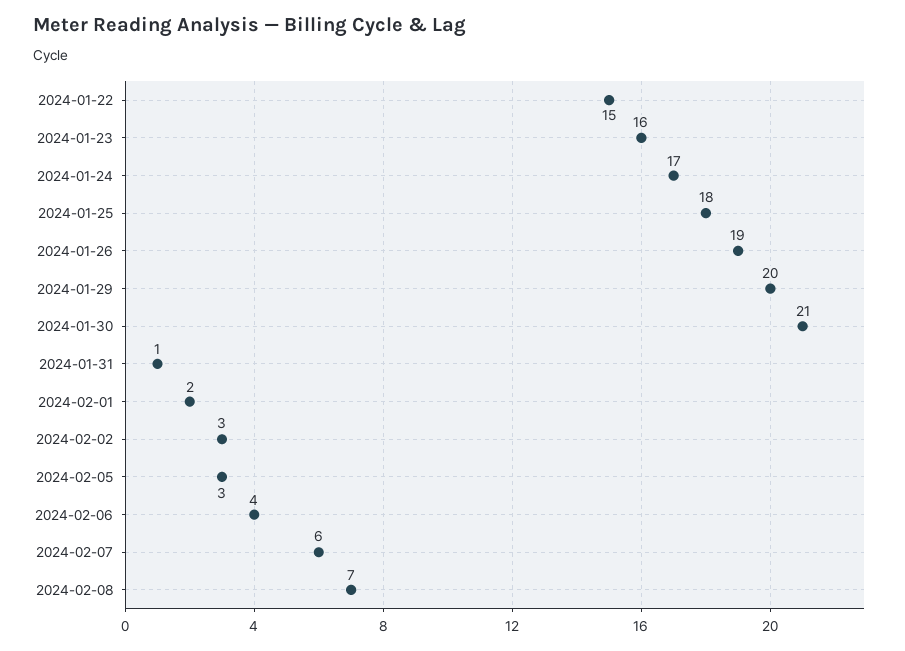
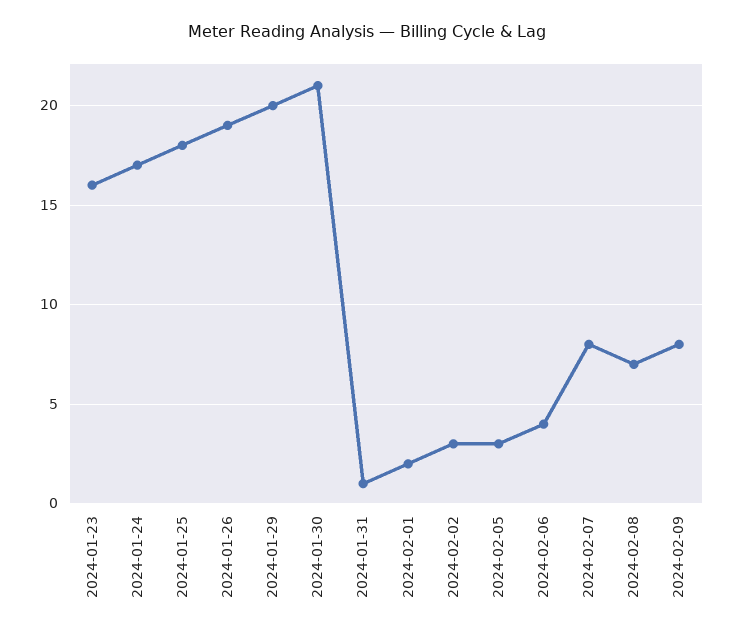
2024-01-22: 15 -> none
2024-02-07: 6 -> 8
2024-02-09: none -> 8

